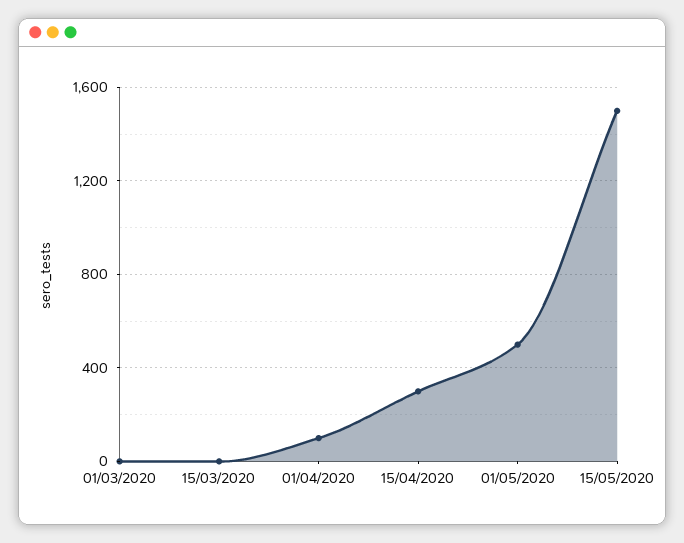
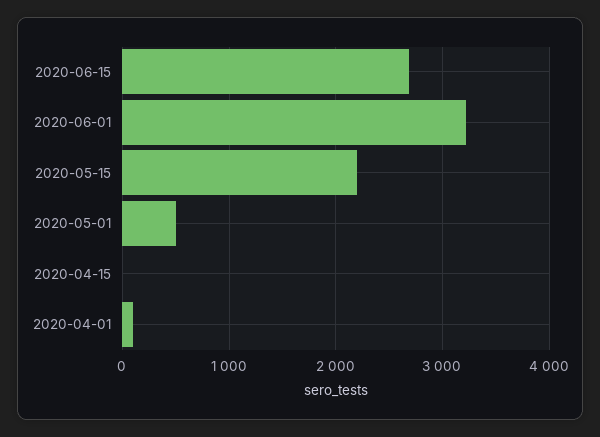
01/03/2020: 0 -> none
15/03/2020: 0 -> none
15/04/2020: 300 -> 0
15/05/2020: 1500 -> 2200
2020-06-15: none -> 2700
2020-06-01: none -> 3200

